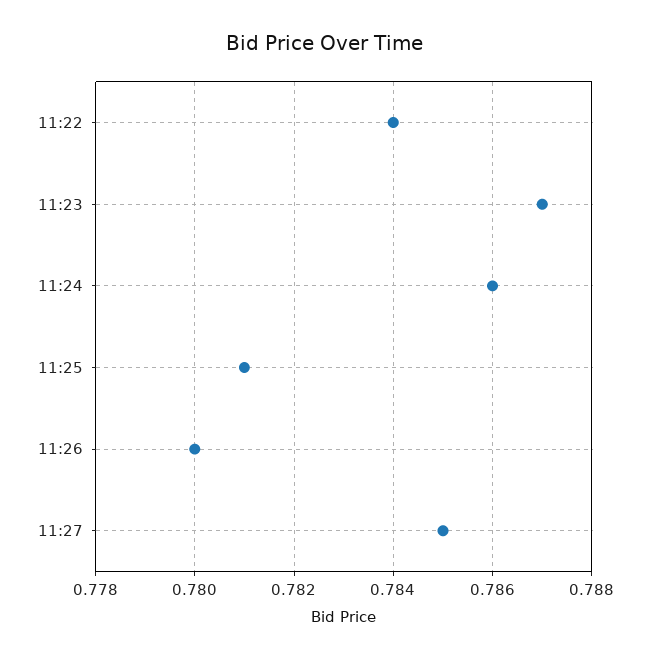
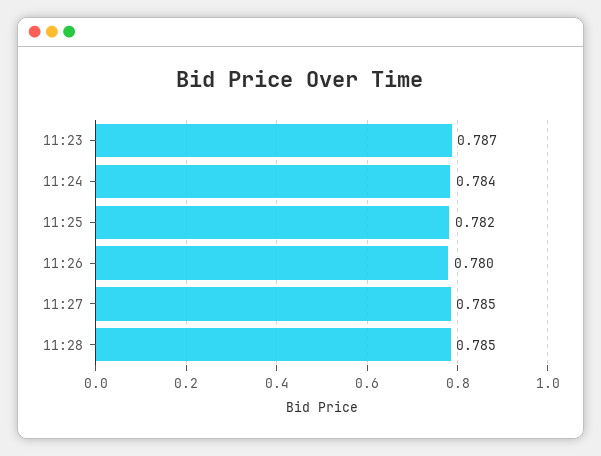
11:22: 0.784 -> none
11:24: 0.786 -> 0.784
11:25: 0.781 -> 0.782
11:28: none -> 0.785

